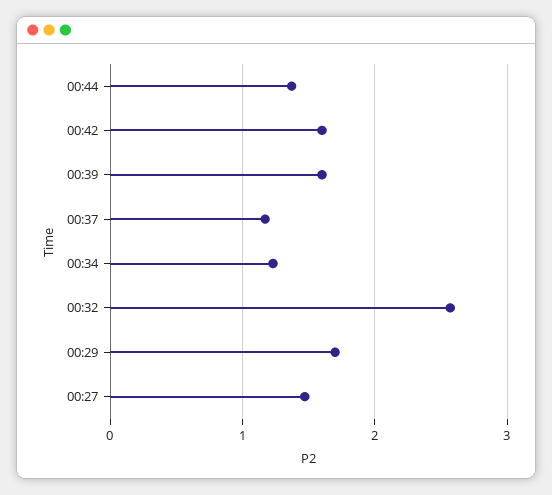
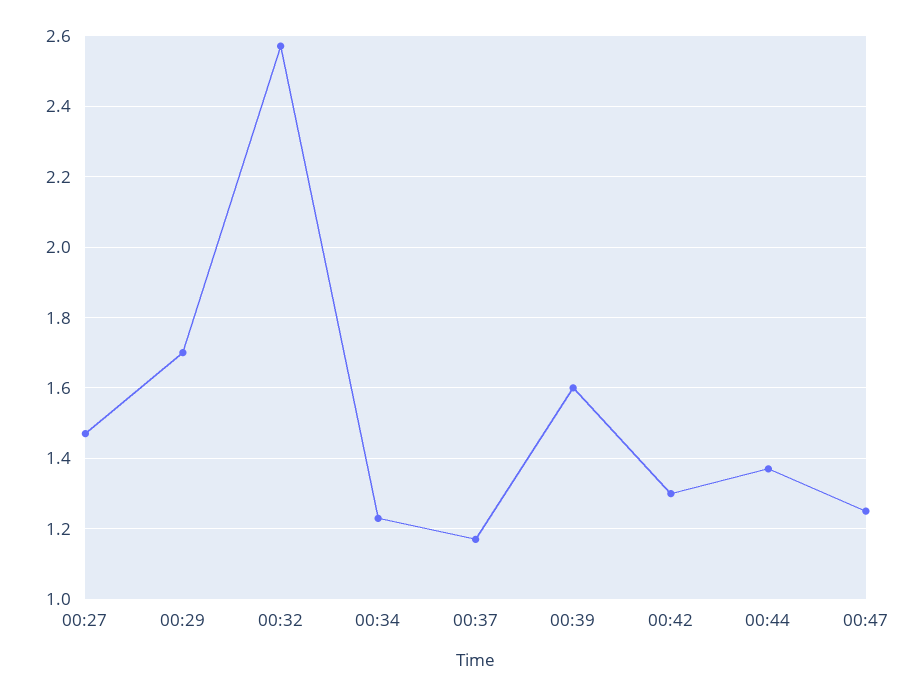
00:42: 1.6 -> 1.3
00:47: none -> 1.25

